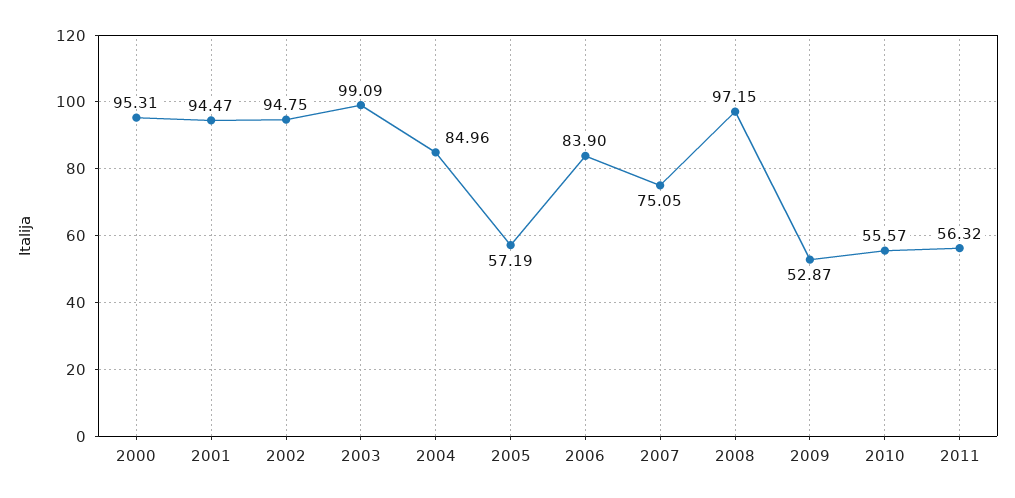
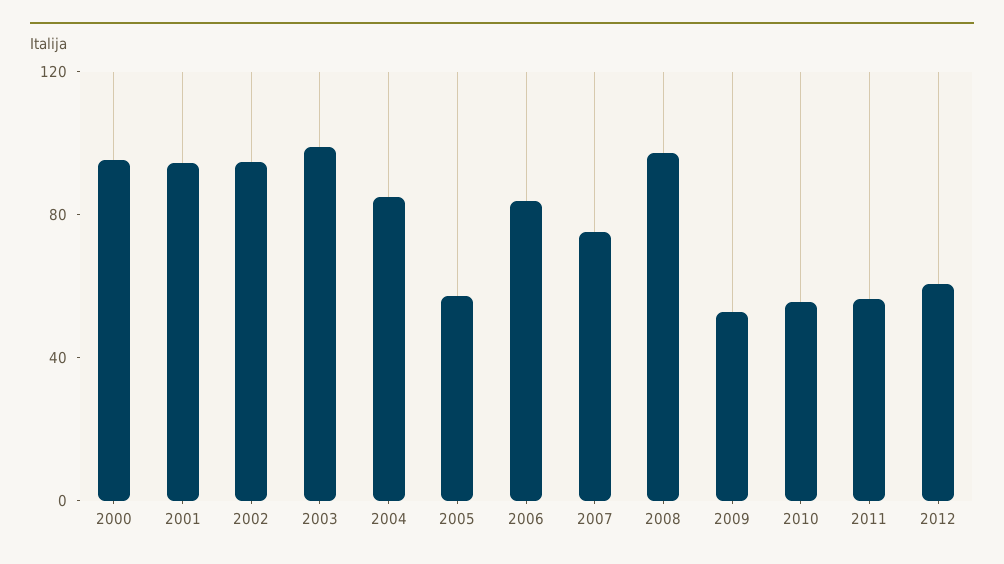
2012: none -> 60

